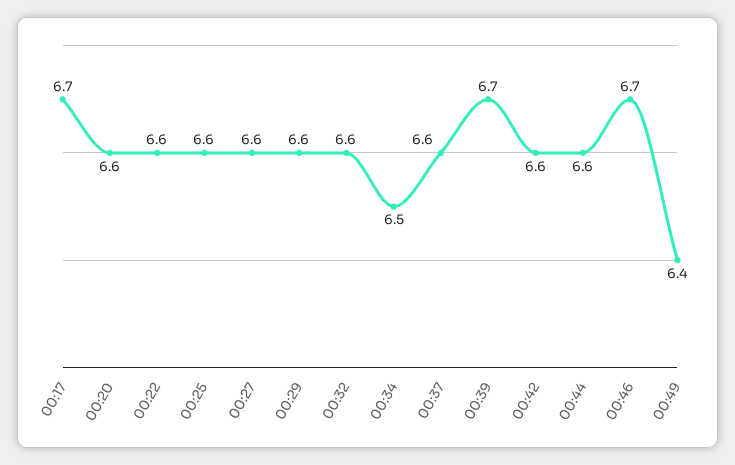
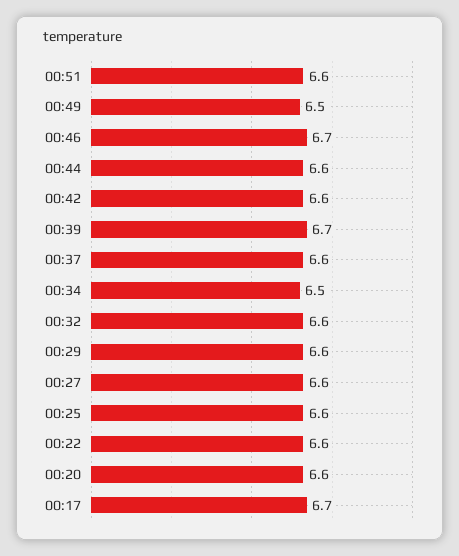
00:49: 6.4 -> 6.5
00:51: none -> 6.6

